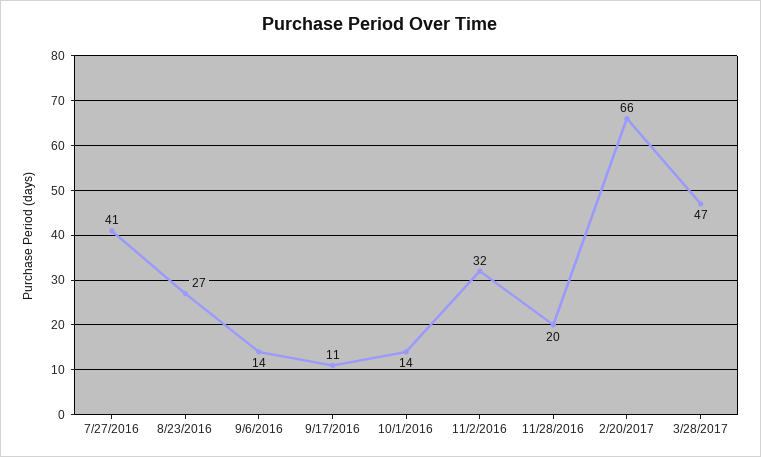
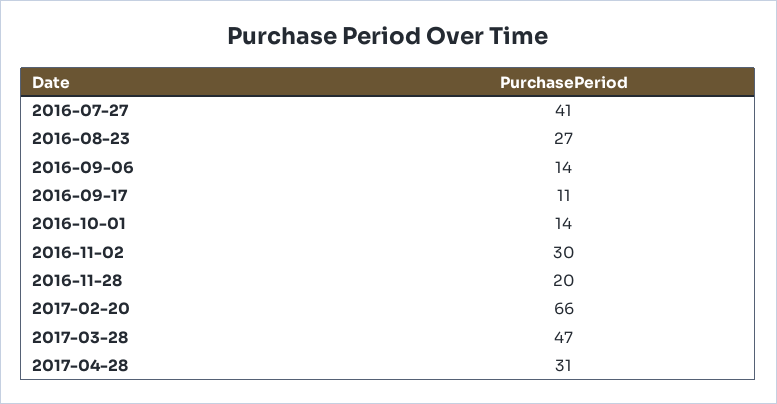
11/2/2016: 32 -> 30
2017-04-28: none -> 31

